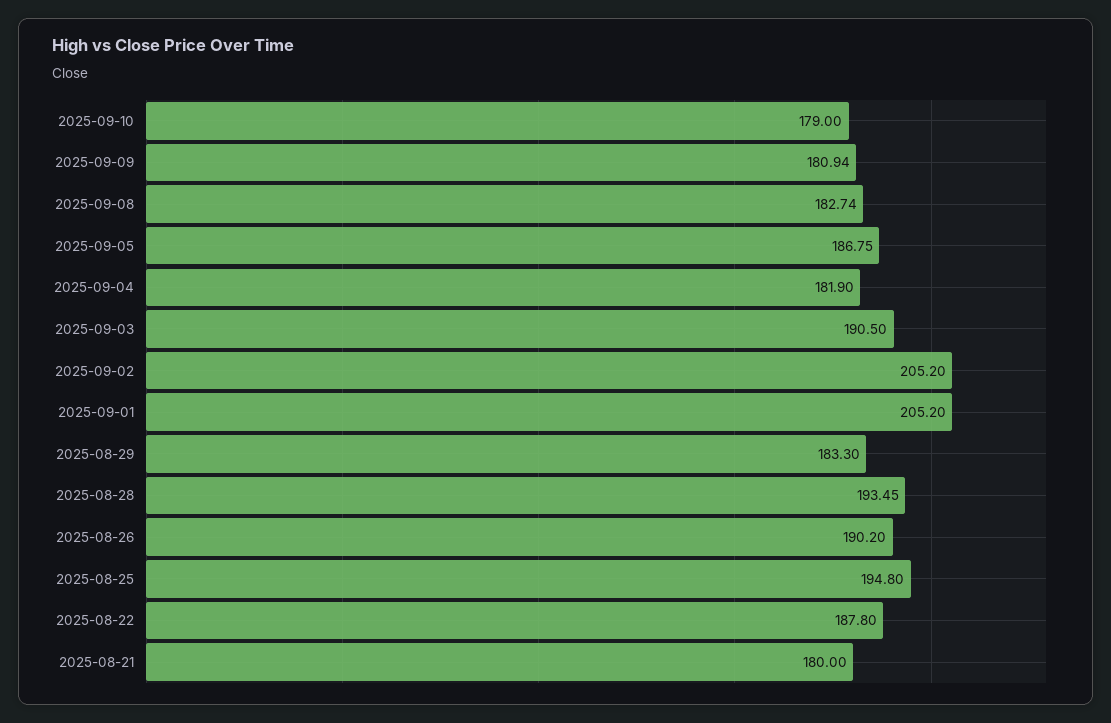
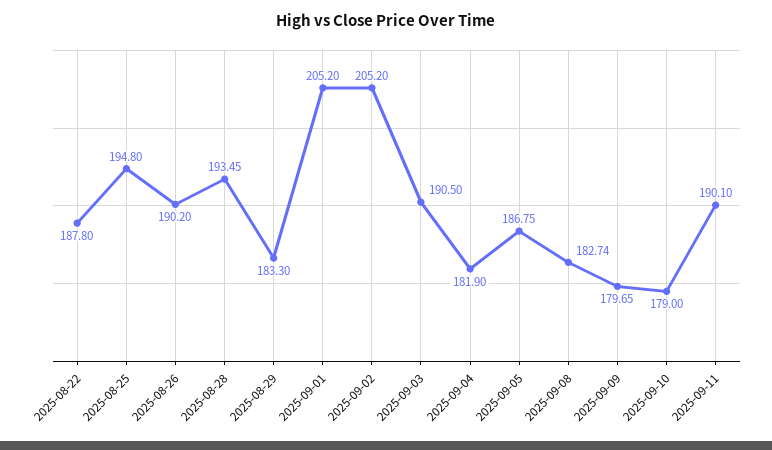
2025-09-09: 180.94 -> 179.65
2025-08-21: 180 -> none
2025-09-11: none -> 190.1

